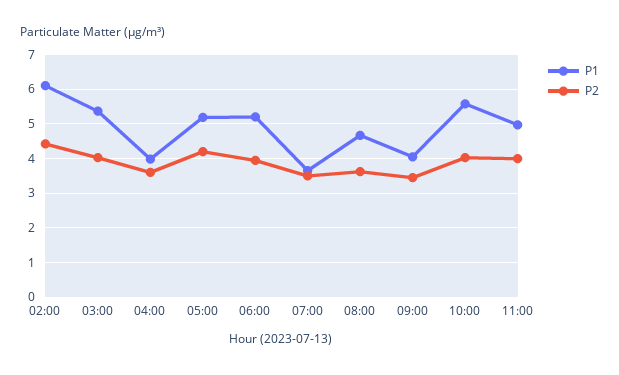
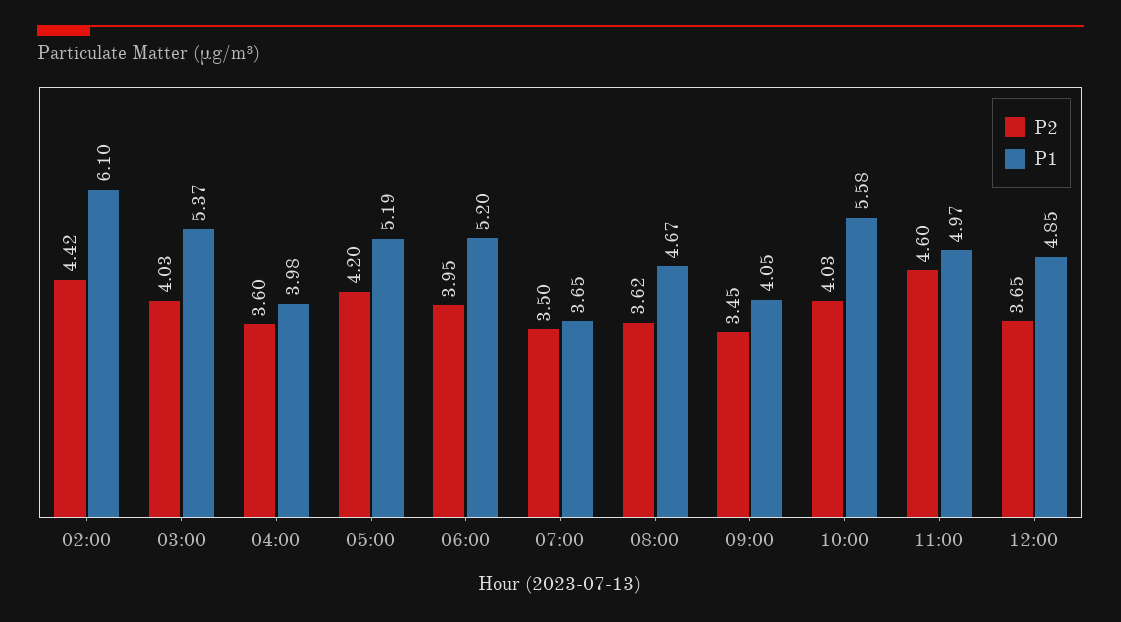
P2, 11:00: 4 -> 4.6
P2, 12:00: none -> 3.65
P1, 12:00: none -> 4.85

